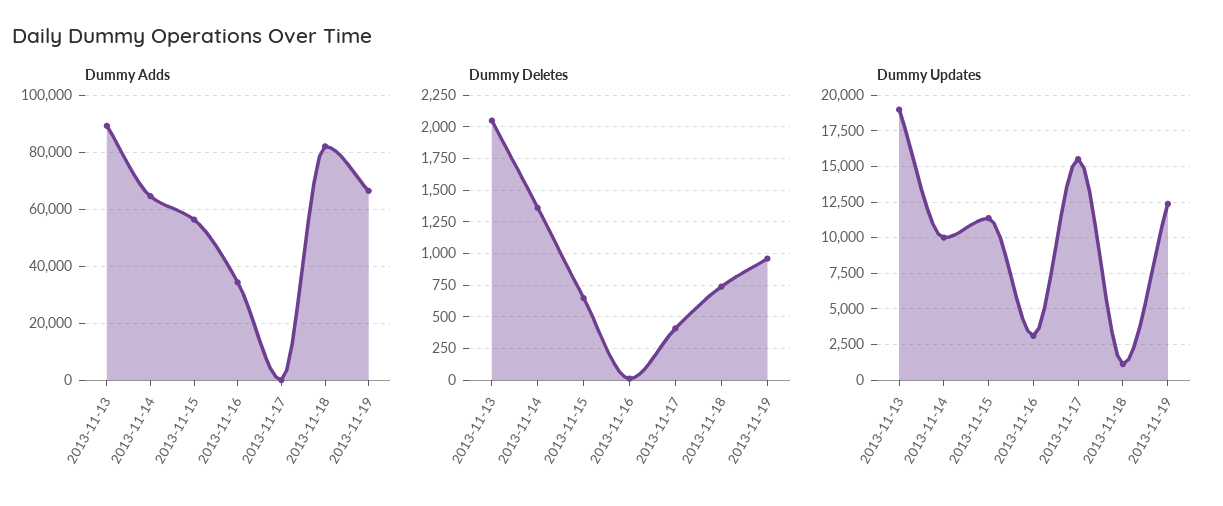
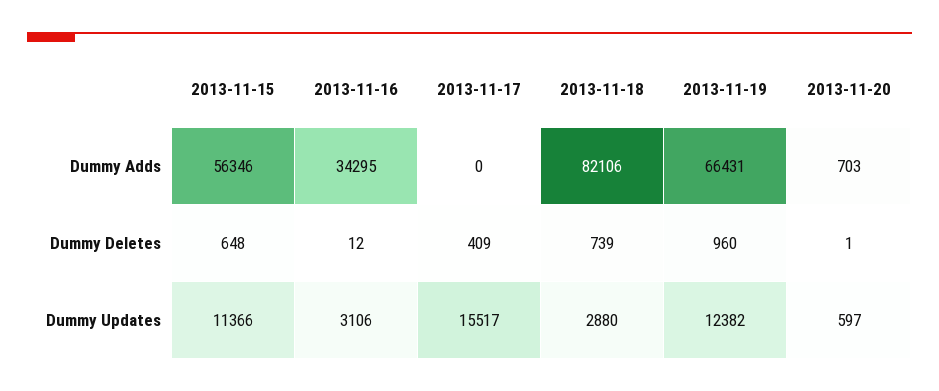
Dummy Adds, 2013-11-13: 90000 -> none
Dummy Adds, 2013-11-14: 65000 -> none
Dummy Deletes, 2013-11-13: 2050 -> none
Dummy Deletes, 2013-11-14: 1350 -> none
Dummy Updates, 2013-11-13: 19000 -> none
Dummy Updates, 2013-11-14: 10000 -> none
Dummy Updates, 2013-11-18: 1000 -> 2880
Dummy Adds, 2013-11-20: none -> 703
Dummy Deletes, 2013-11-20: none -> 1
Dummy Updates, 2013-11-20: none -> 597

